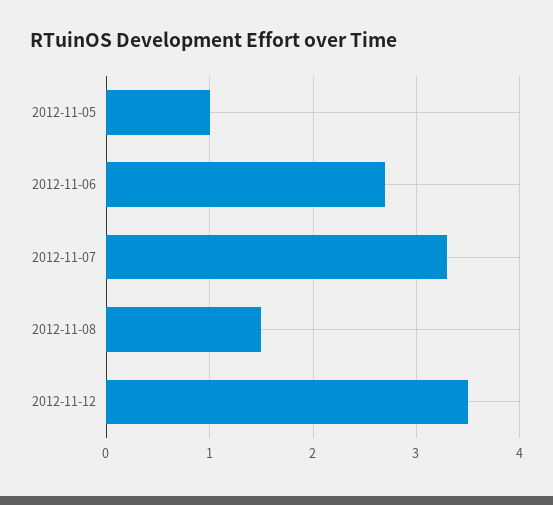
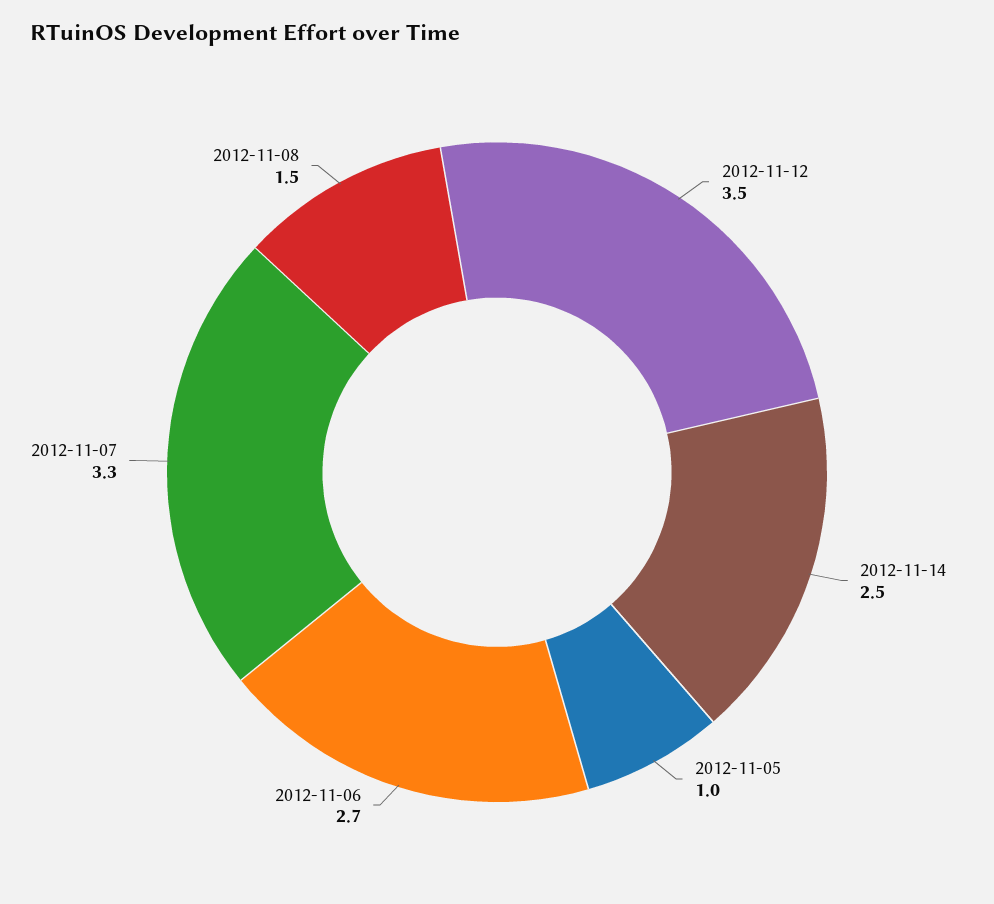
2012-11-14: none -> 2.5

